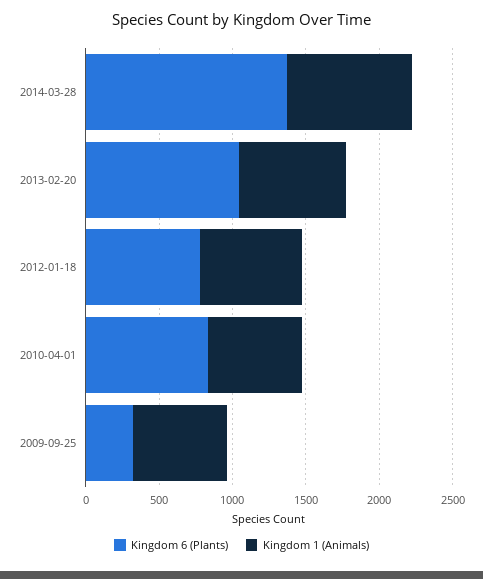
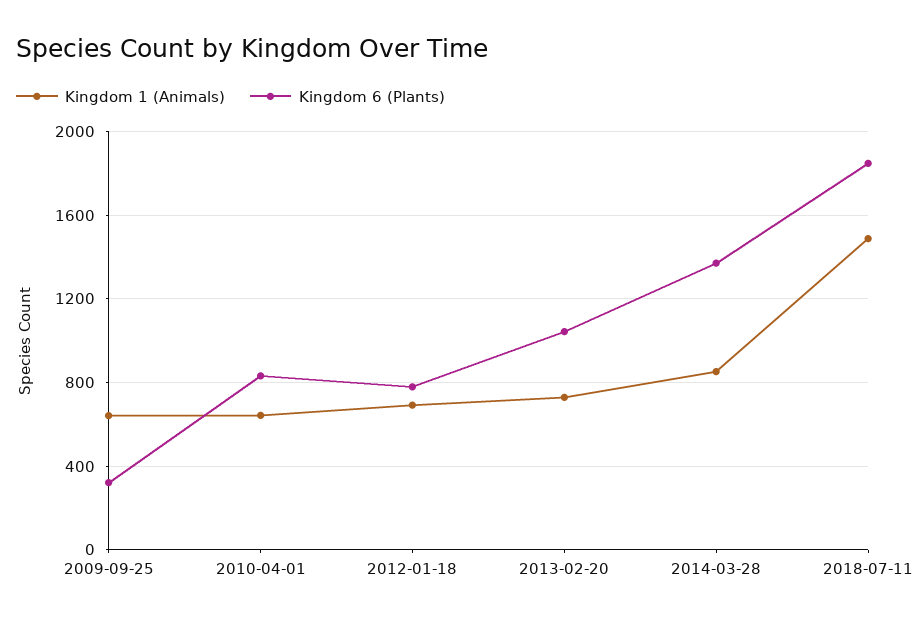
Kingdom 1 (Animals), 2018-07-11: none -> 1500
Kingdom 6 (Plants), 2018-07-11: none -> 1850

